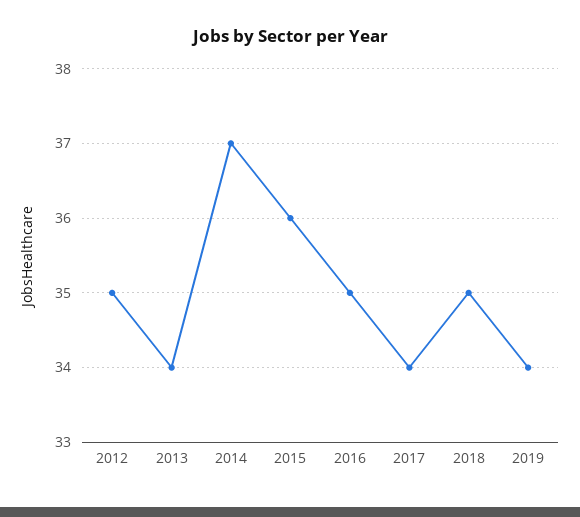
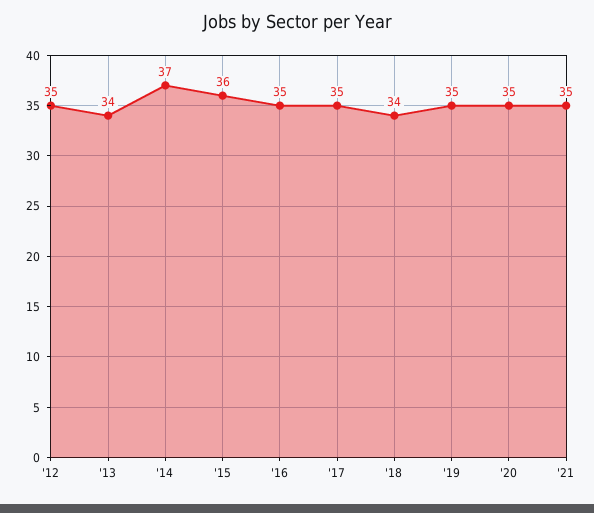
2017: 34 -> 35
2018: 35 -> 34
2019: 34 -> 35
'20: none -> 35
'21: none -> 35

